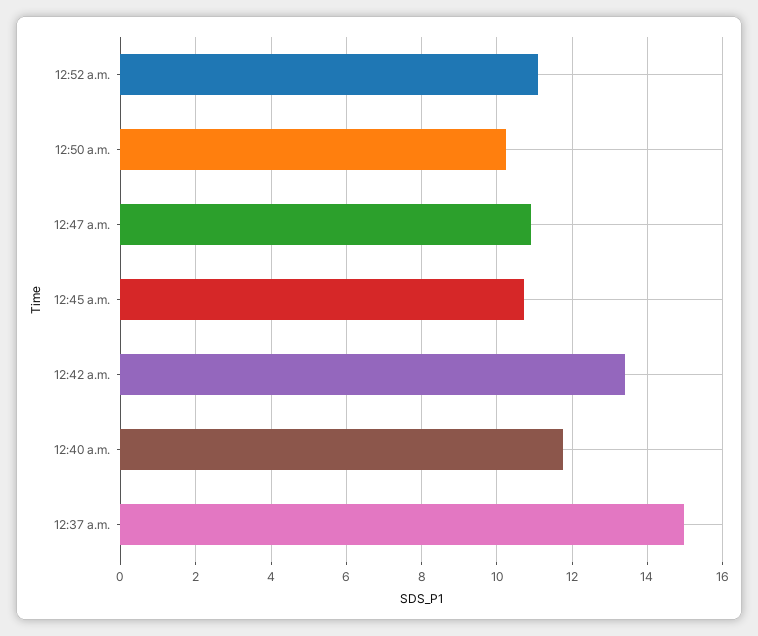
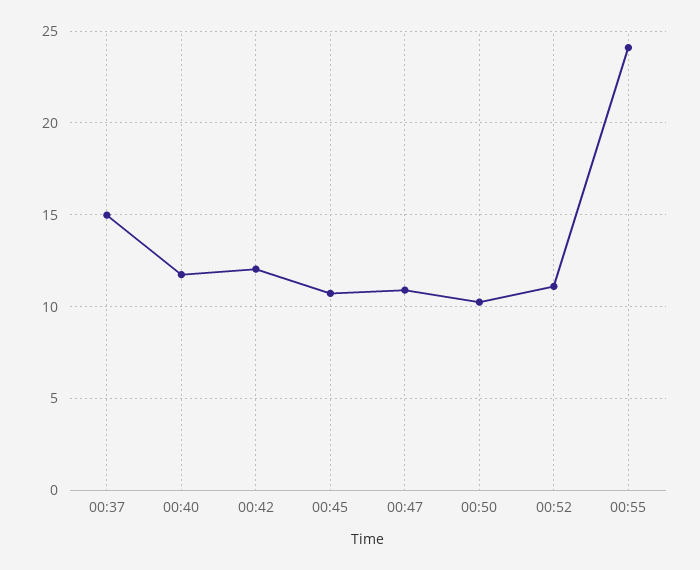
12:42 a.m.: 13.4 -> 12
00:55: none -> 24

